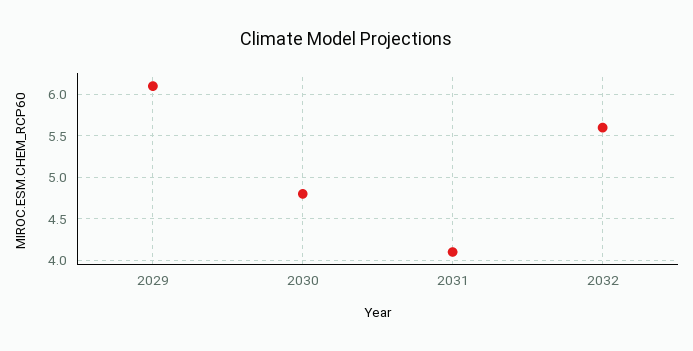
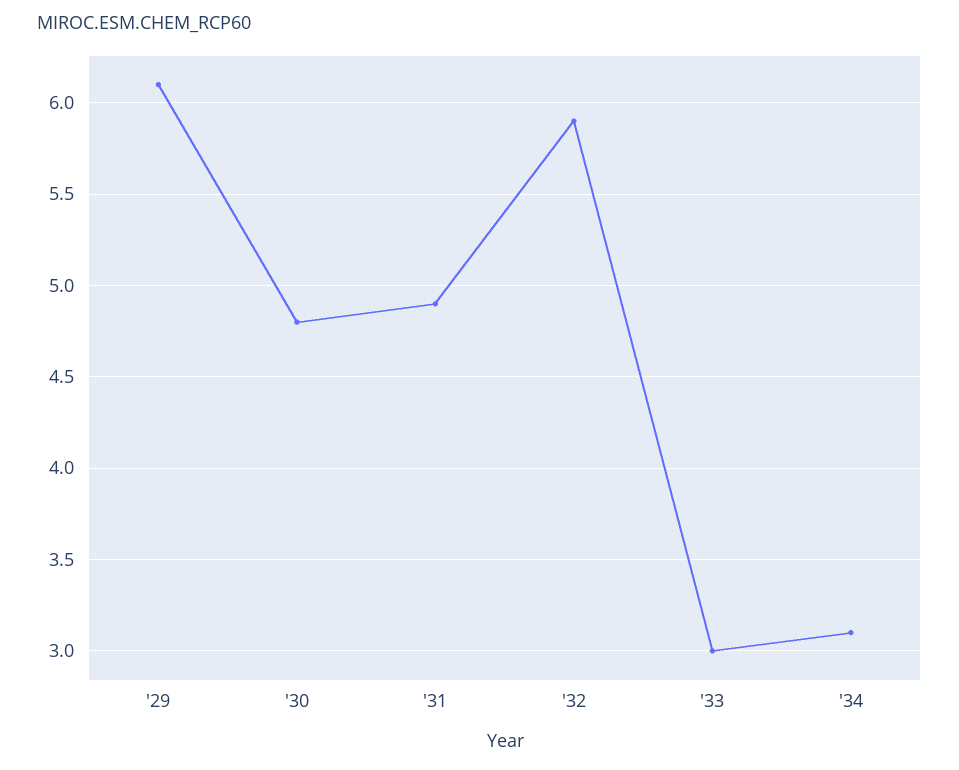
2031: 4.1 -> 4.9
2032: 5.6 -> 5.9
'33: none -> 3
'34: none -> 3.1

